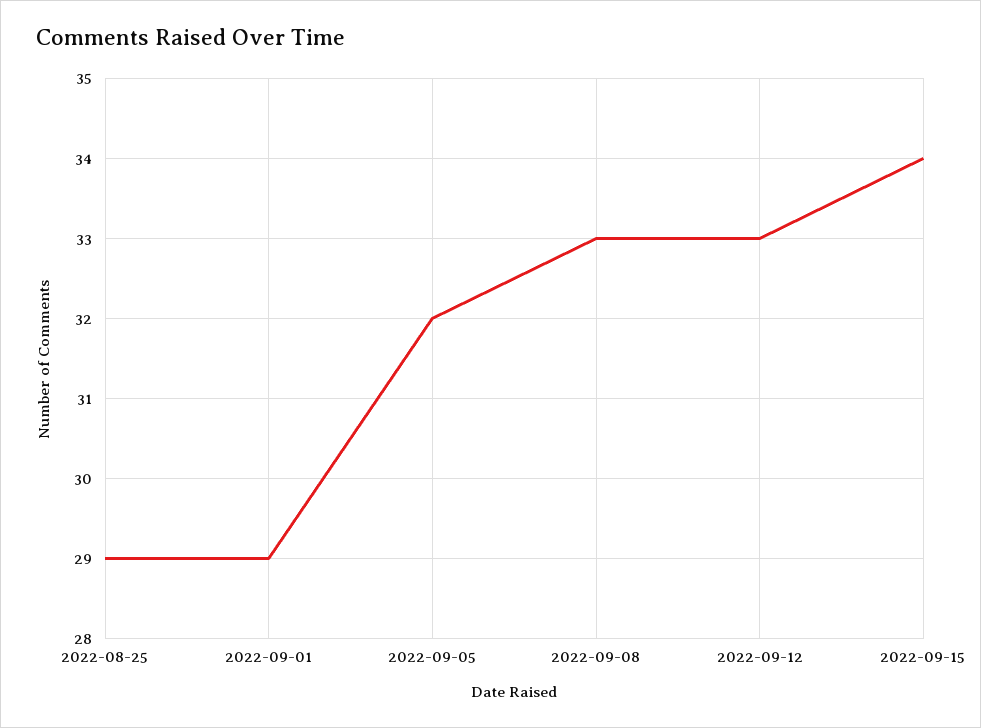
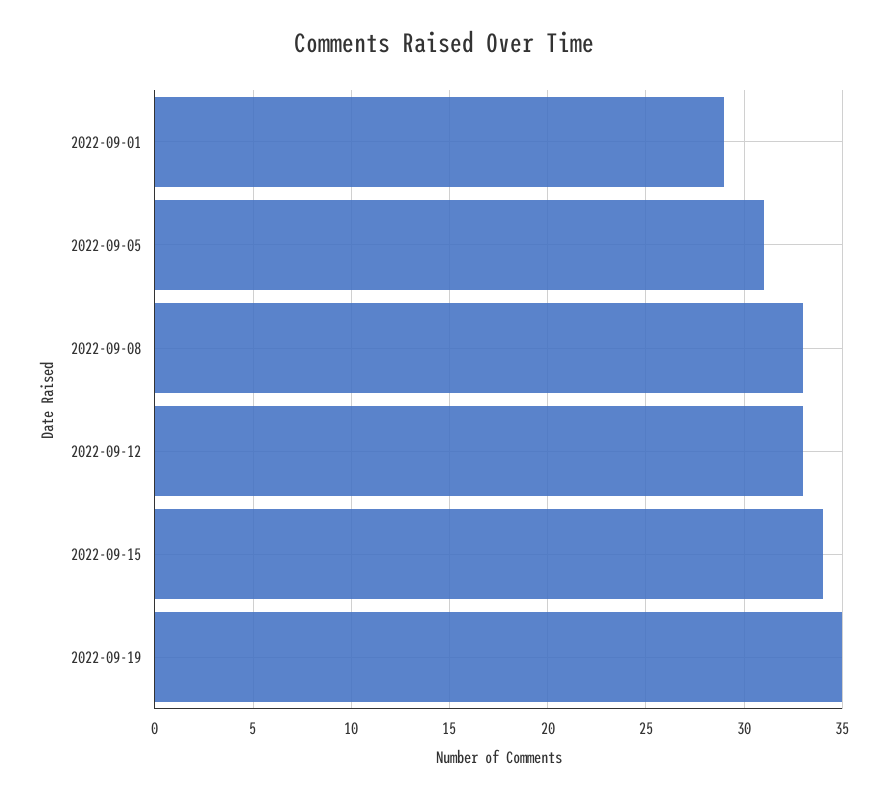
2022-08-25: 29 -> none
2022-09-05: 32 -> 31
2022-09-19: none -> 35

